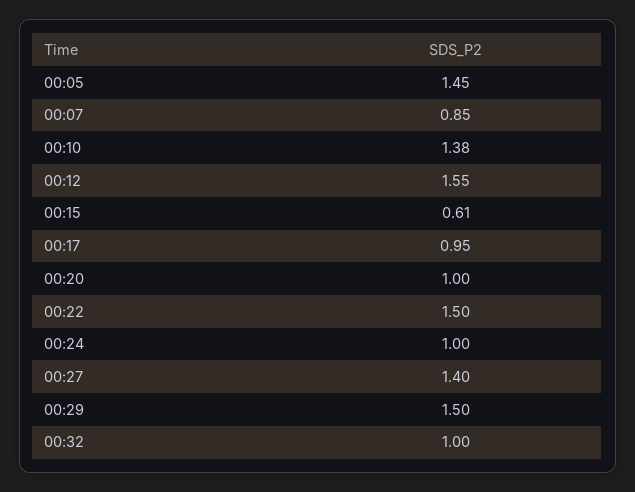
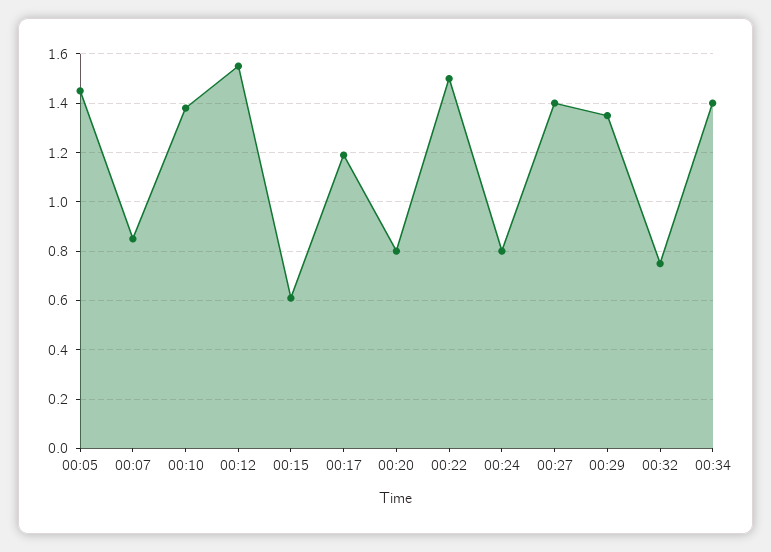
00:17: 0.95 -> 1.2
00:20: 1 -> 0.8
00:24: 1 -> 0.8
00:29: 1.5 -> 1.35
00:32: 1 -> 0.75
00:34: none -> 1.4

